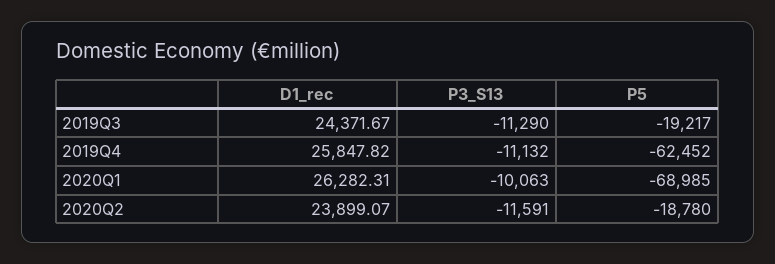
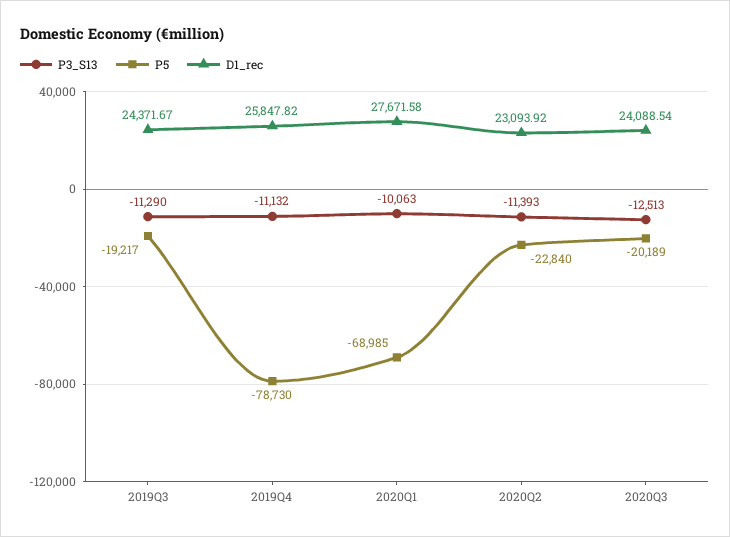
P5, 2019Q4: -62452 -> -78730
D1_rec, 2020Q1: 26282.31 -> 27671.58
D1_rec, 2020Q2: 23899.07 -> 23093.92
P3_S13, 2020Q2: -11591 -> -11393
P5, 2020Q2: -18780 -> -22840
P3_S13, 2020Q3: none -> -12513
P5, 2020Q3: none -> -20189
D1_rec, 2020Q3: none -> 24088.54

